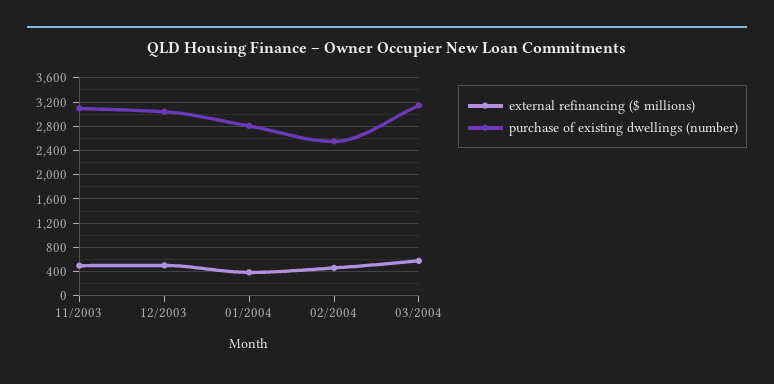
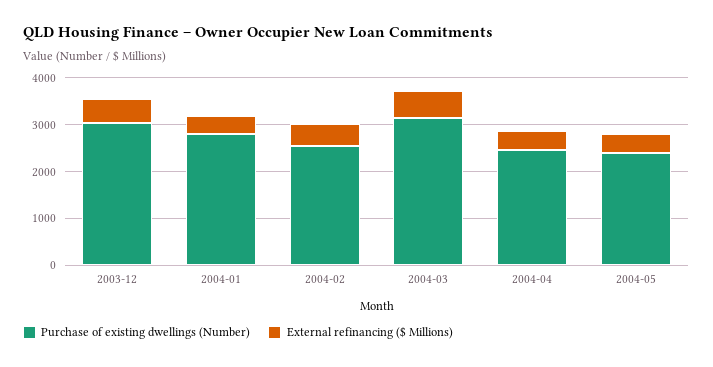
external refinancing ($ millions), 11/2003: 500 -> none
purchase of existing dwellings (number), 11/2003: 3100 -> none
purchase of existing dwellings (number), 2004-04: none -> 2400
external refinancing ($ millions), 2004-04: none -> 400
purchase of existing dwellings (number), 2004-05: none -> 2400
external refinancing ($ millions), 2004-05: none -> 400

